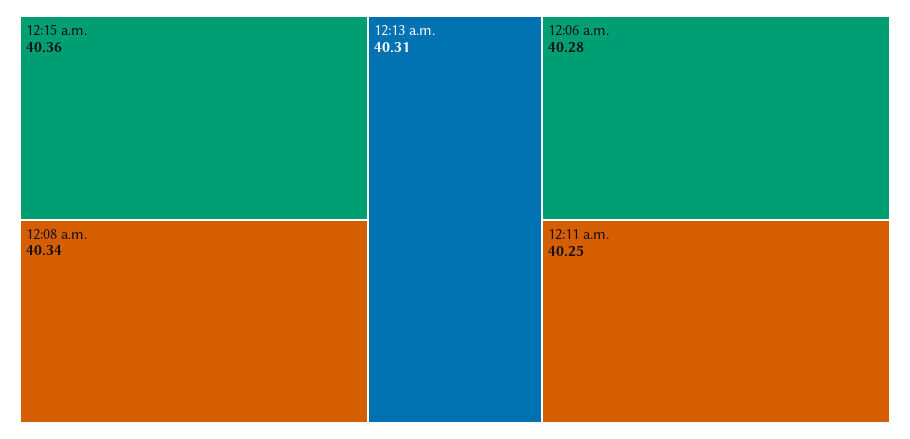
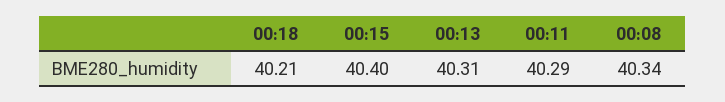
12:15 a.m.: 40.36 -> 40.4
12:06 a.m.: 40.28 -> none
12:11 a.m.: 40.25 -> 40.29
00:18: none -> 40.21

